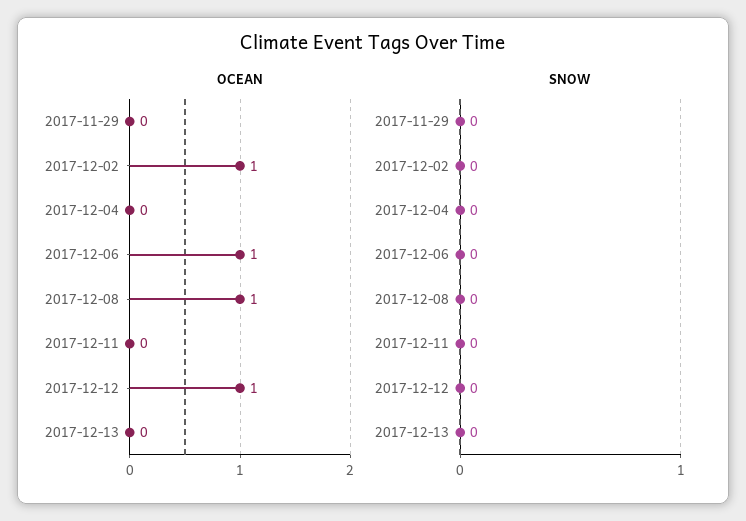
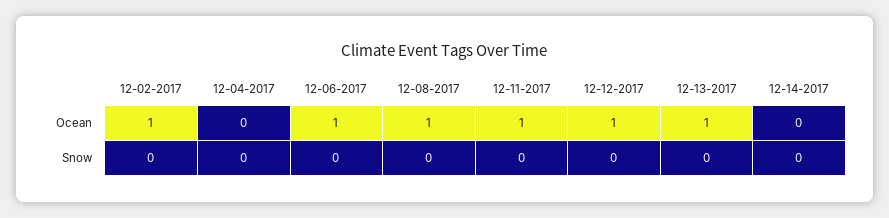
OCEAN, 2017-11-29: 0 -> none
OCEAN, 2017-12-11: 0 -> 1
OCEAN, 2017-12-13: 0 -> 1
SNOW, 2017-11-29: 0 -> none
OCEAN, 12-14-2017: none -> 0
SNOW, 12-14-2017: none -> 0

